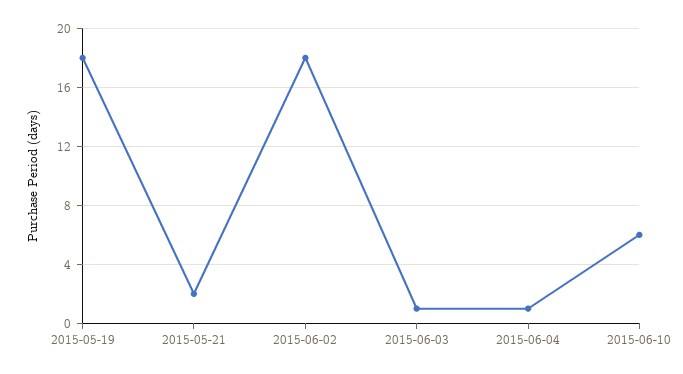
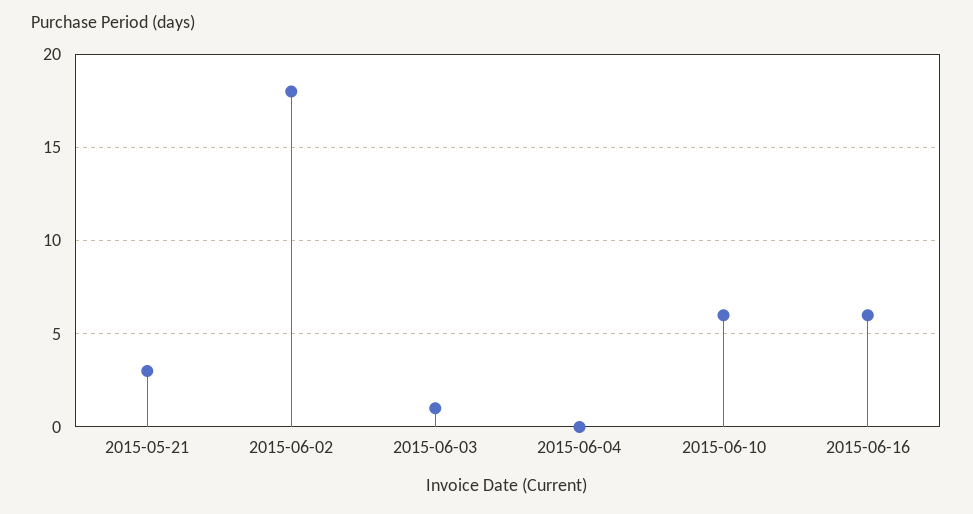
2015-05-19: 18 -> none
2015-05-21: 2 -> 3
2015-06-04: 1 -> 0
2015-06-16: none -> 6

